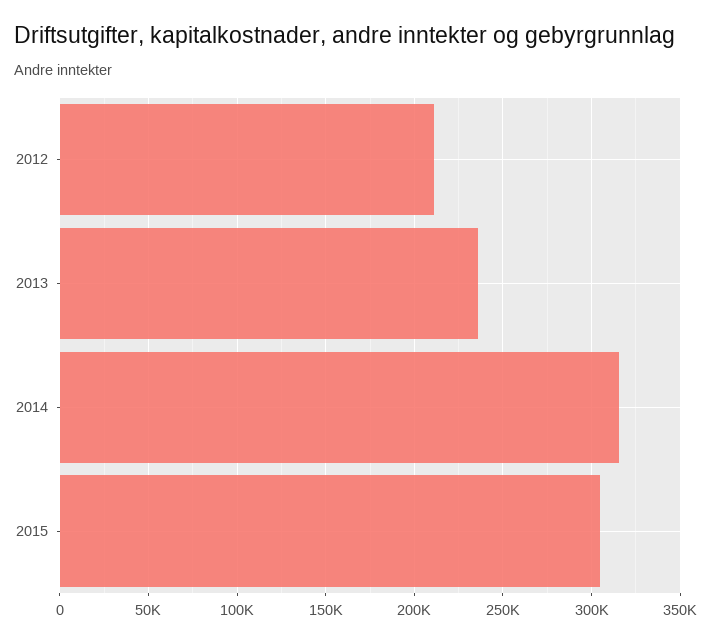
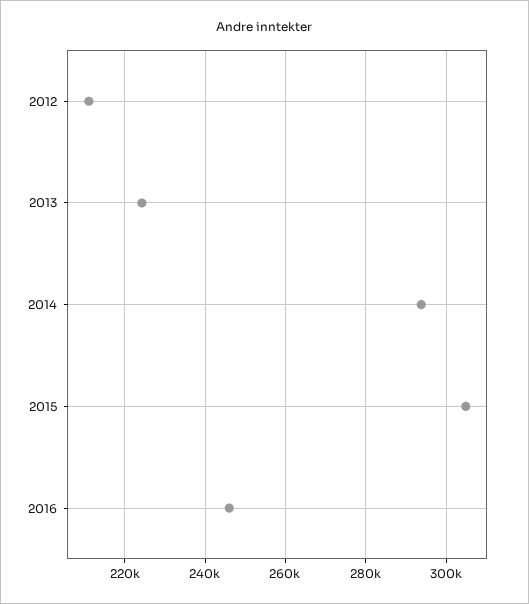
2013: 235000 -> 224000
2014: 315000 -> 294000
2016: none -> 246000

